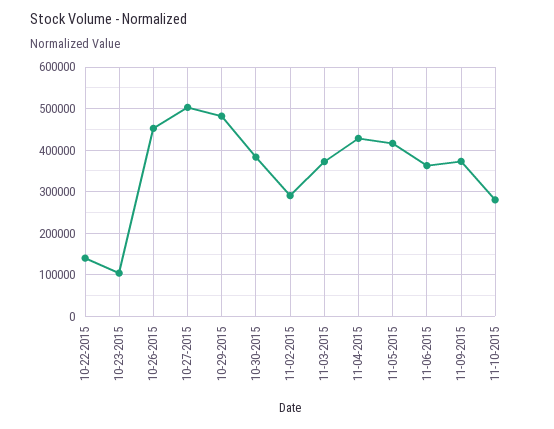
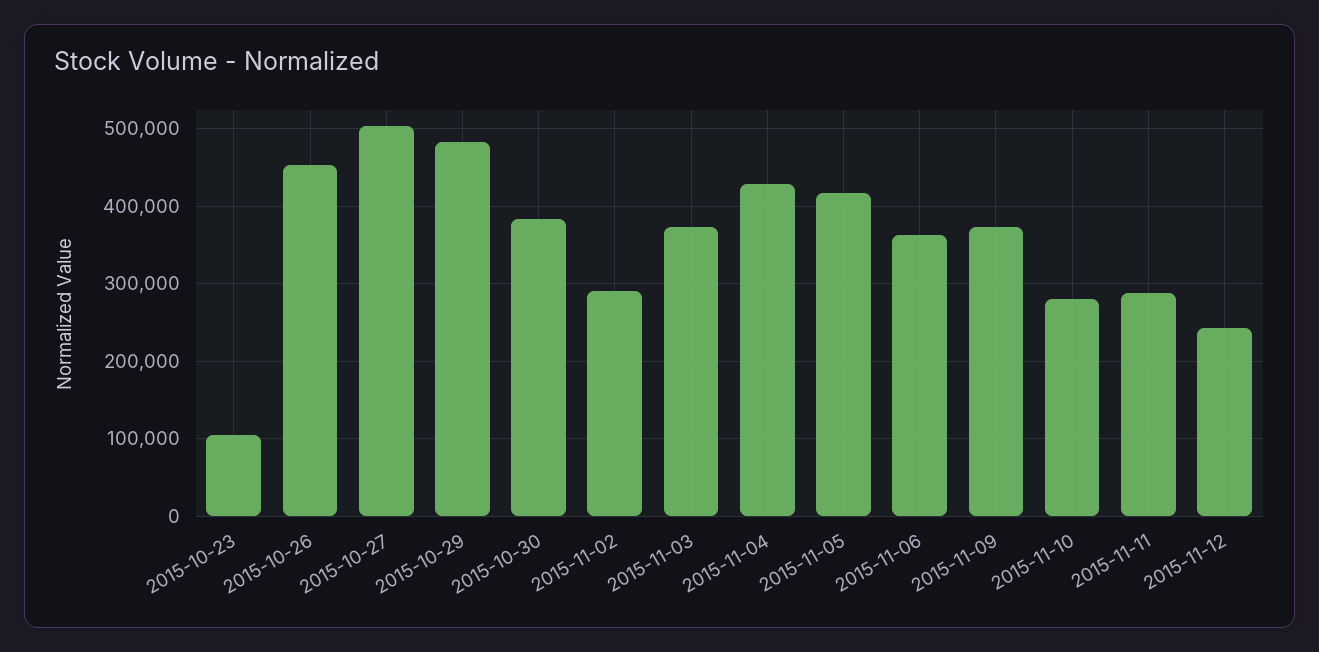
10-22-2015: 140000 -> none
2015-11-11: none -> 290000
2015-11-12: none -> 240000

